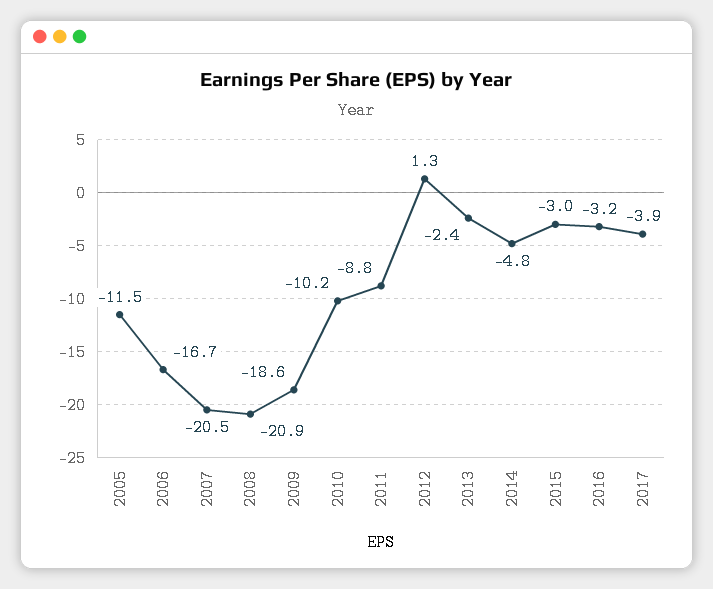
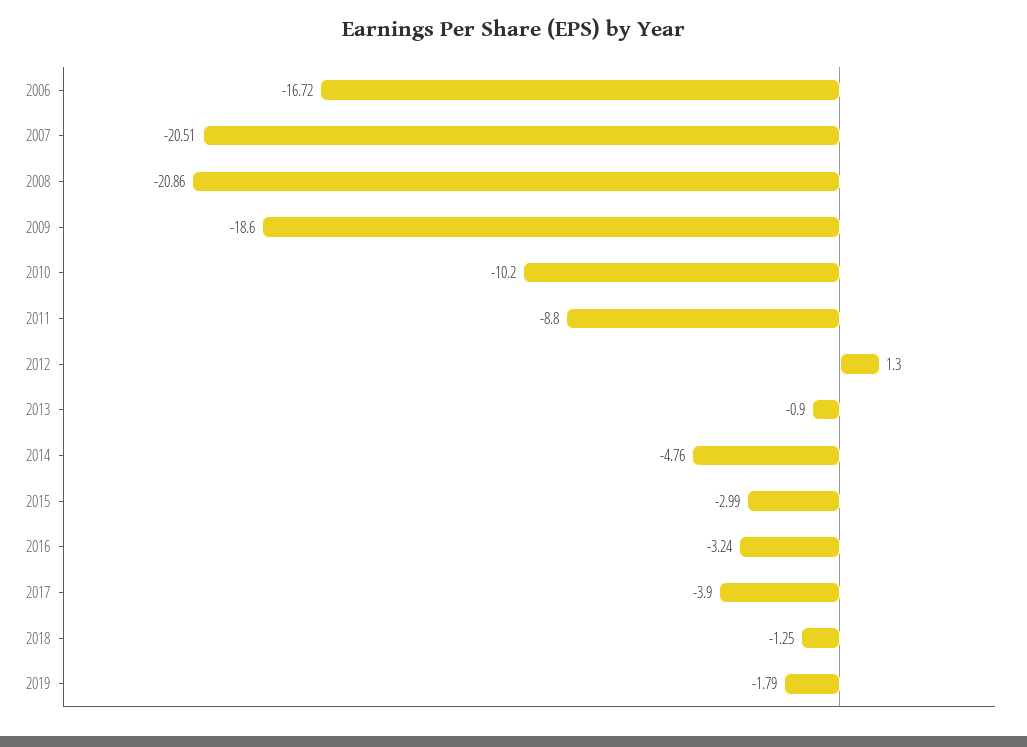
2005: -11.5 -> none
2013: -2.4 -> -0.9
2018: none -> -1.25
2019: none -> -1.79

